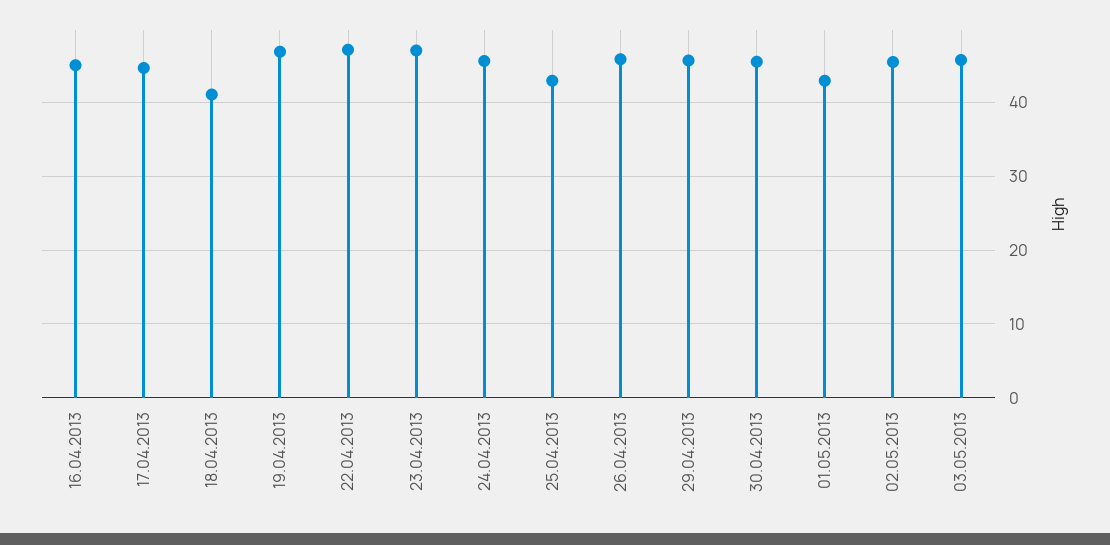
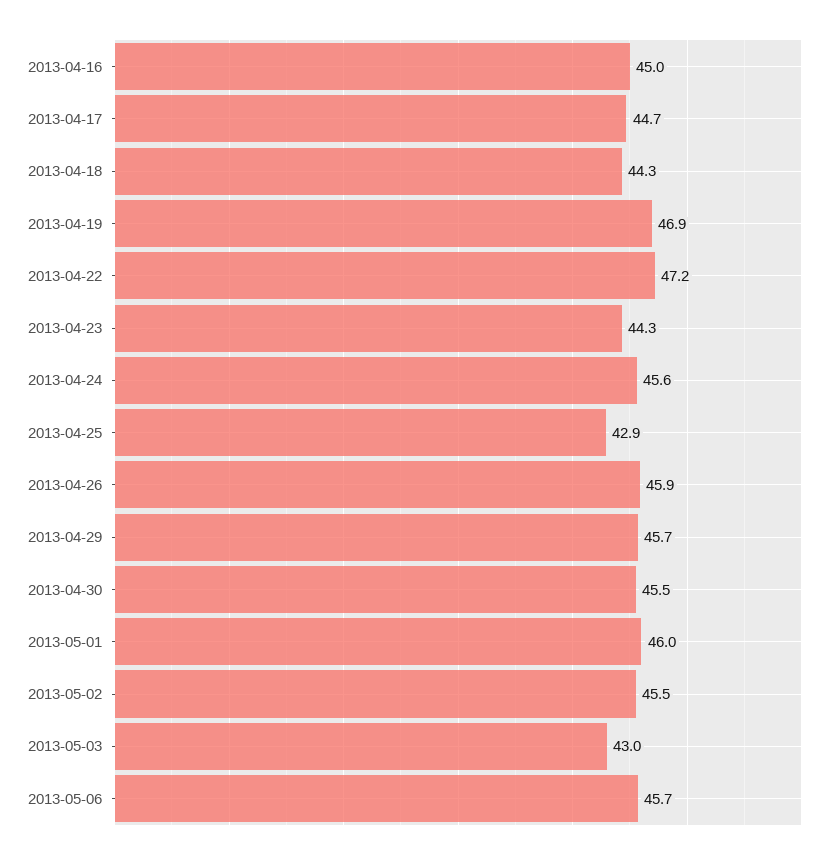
18.04.2013: 41 -> 44.3
23.04.2013: 47 -> 44.3
01.05.2013: 43 -> 46
03.05.2013: 46 -> 43
2013-05-06: none -> 45.7

